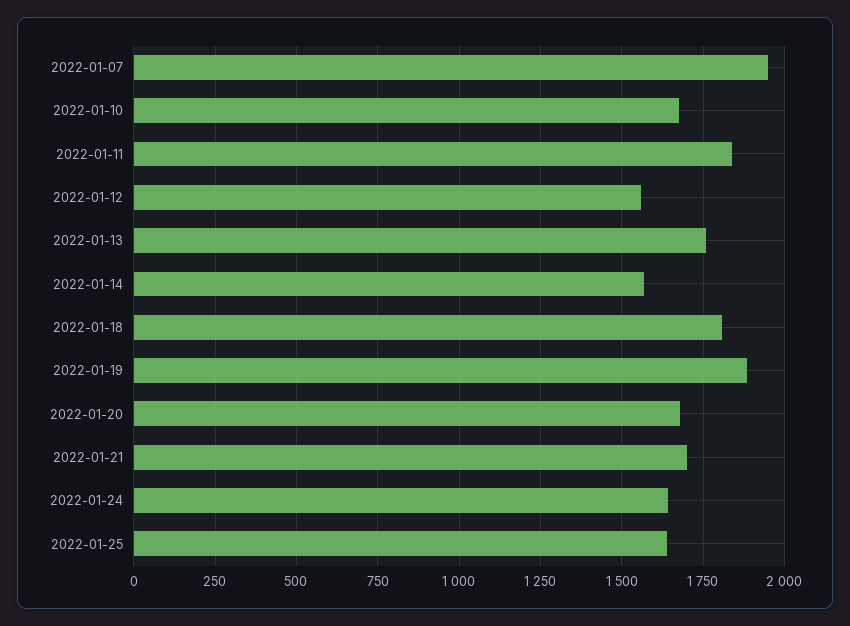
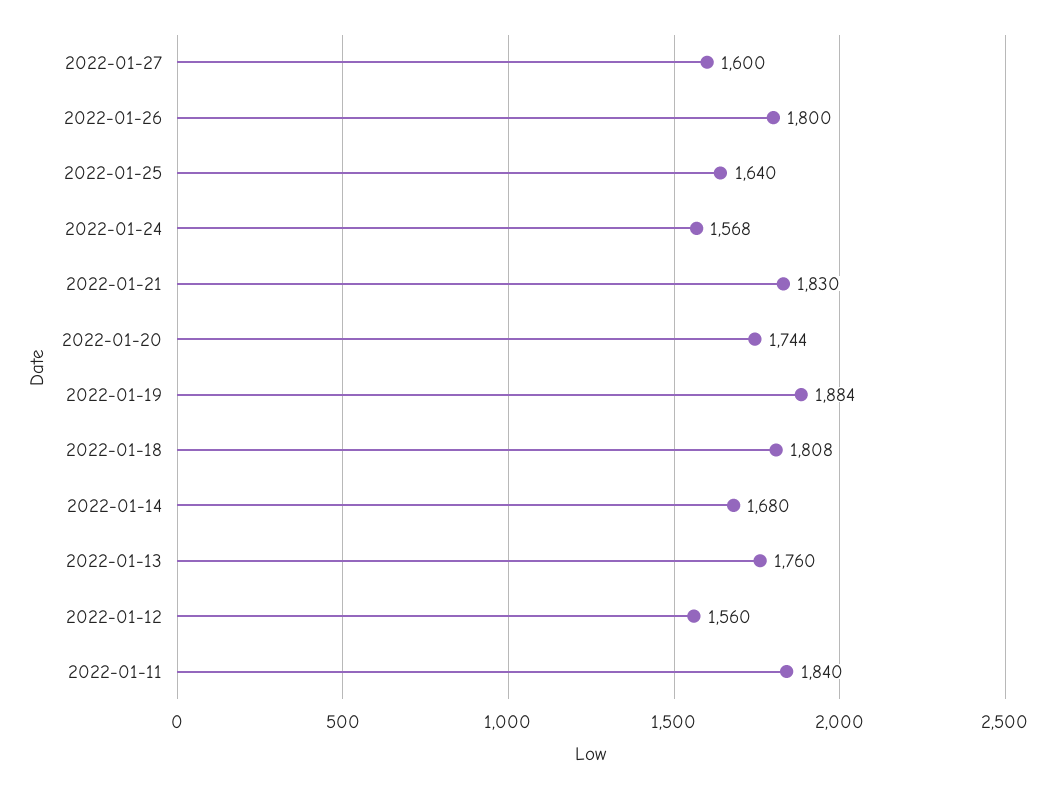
2022-01-07: 1950 -> none
2022-01-10: 1675 -> none
2022-01-14: 1575 -> 1680
2022-01-20: 1675 -> 1744
2022-01-21: 1700 -> 1830
2022-01-24: 1650 -> 1568
2022-01-27: none -> 1600
2022-01-26: none -> 1800

